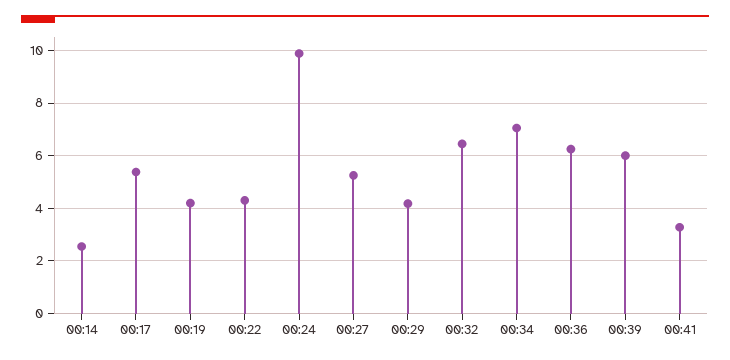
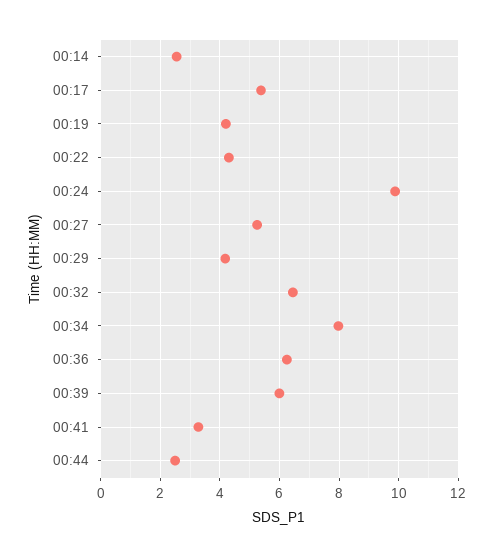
00:34: 7 -> 8
00:44: none -> 2.5

